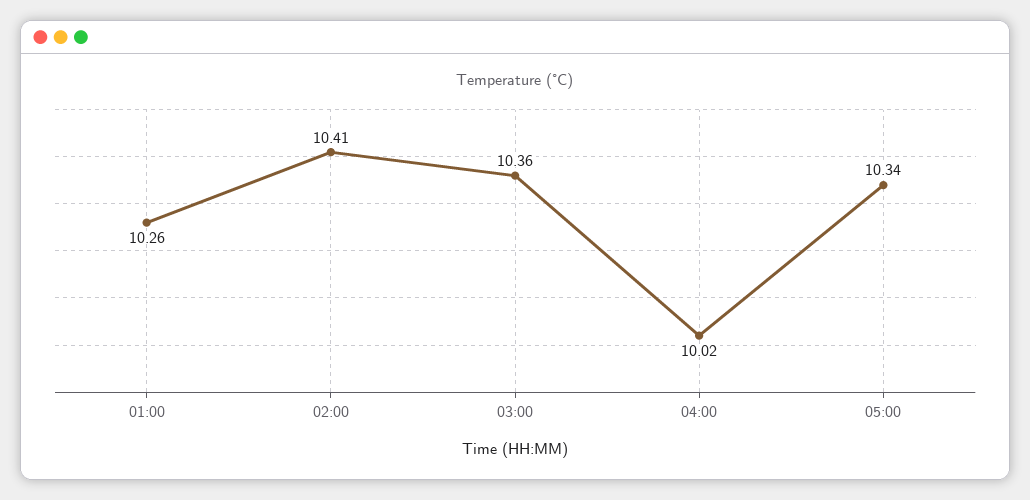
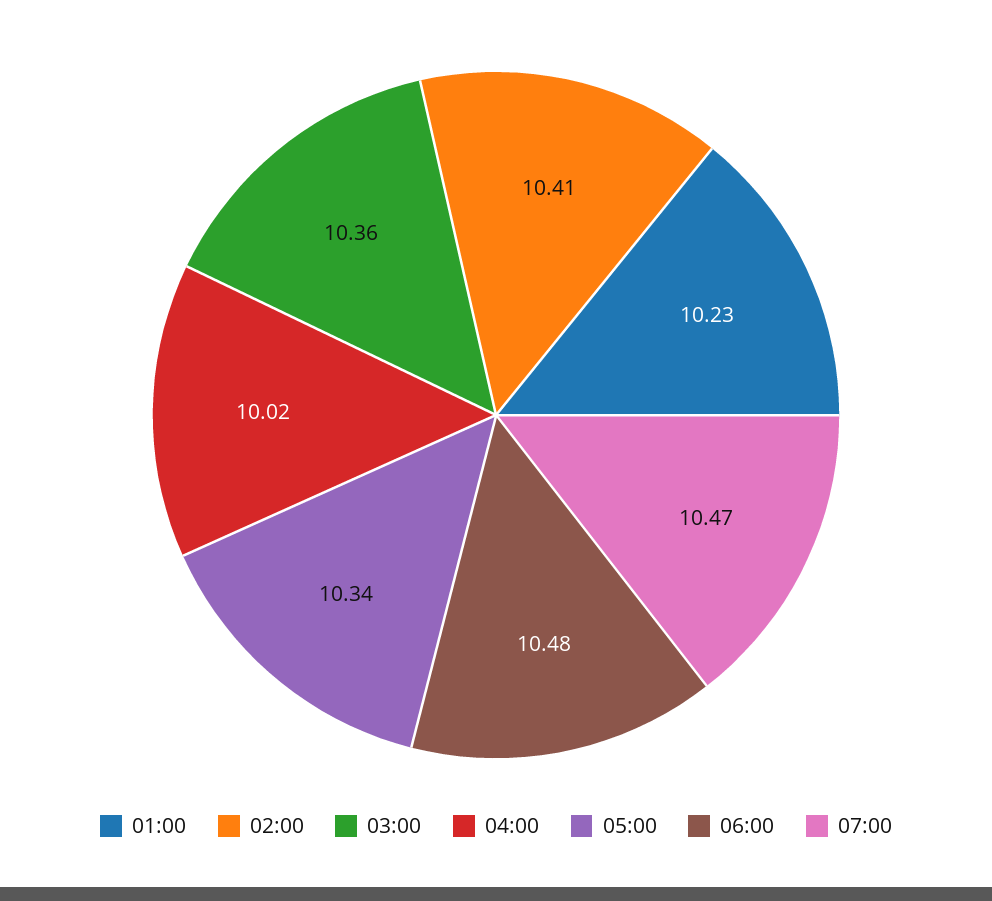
01:00: 10.26 -> 10.23
06:00: none -> 10.48
07:00: none -> 10.47

